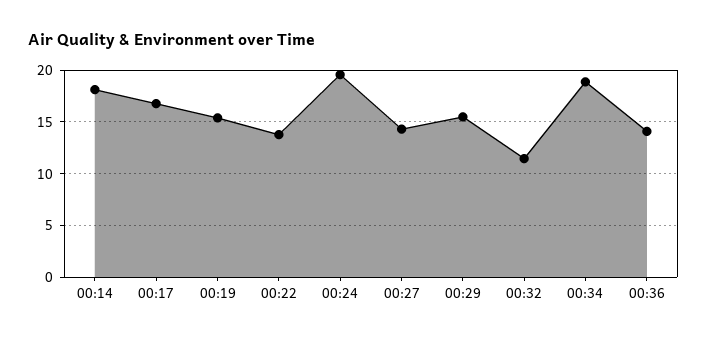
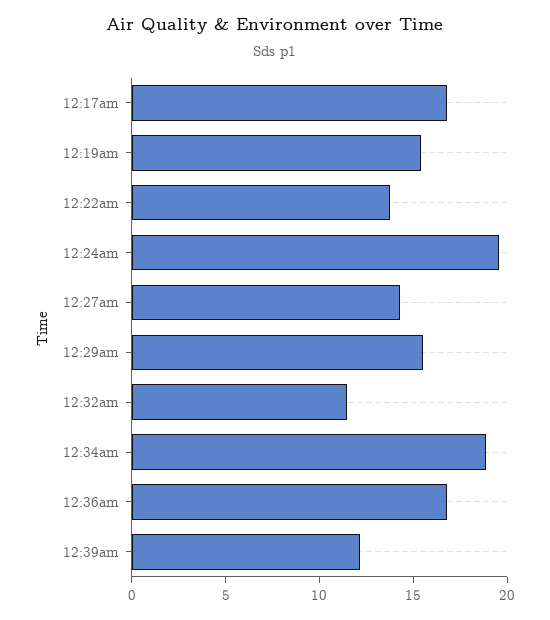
00:14: 18 -> none
00:36: 14 -> 17
12:39am: none -> 12

